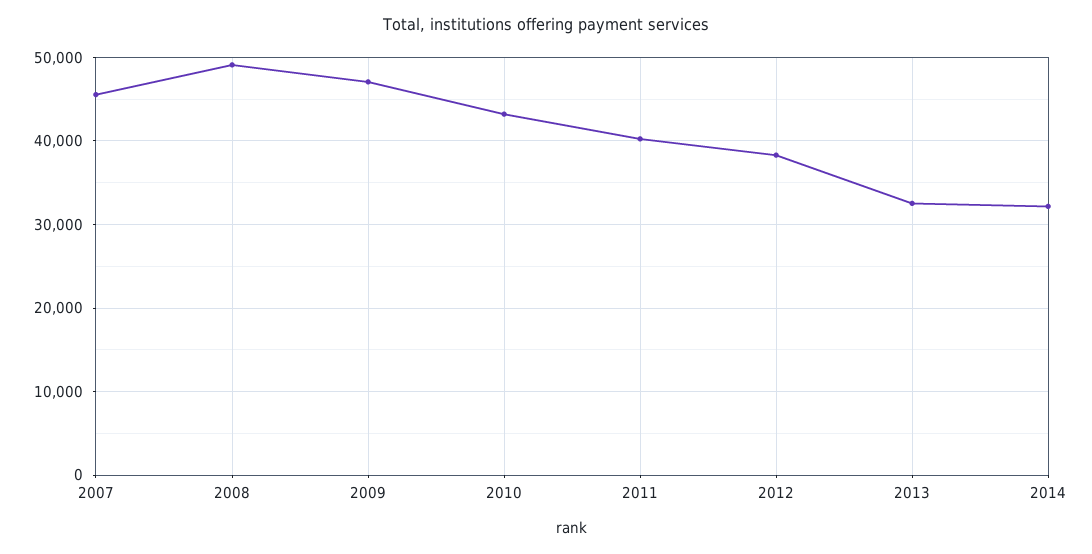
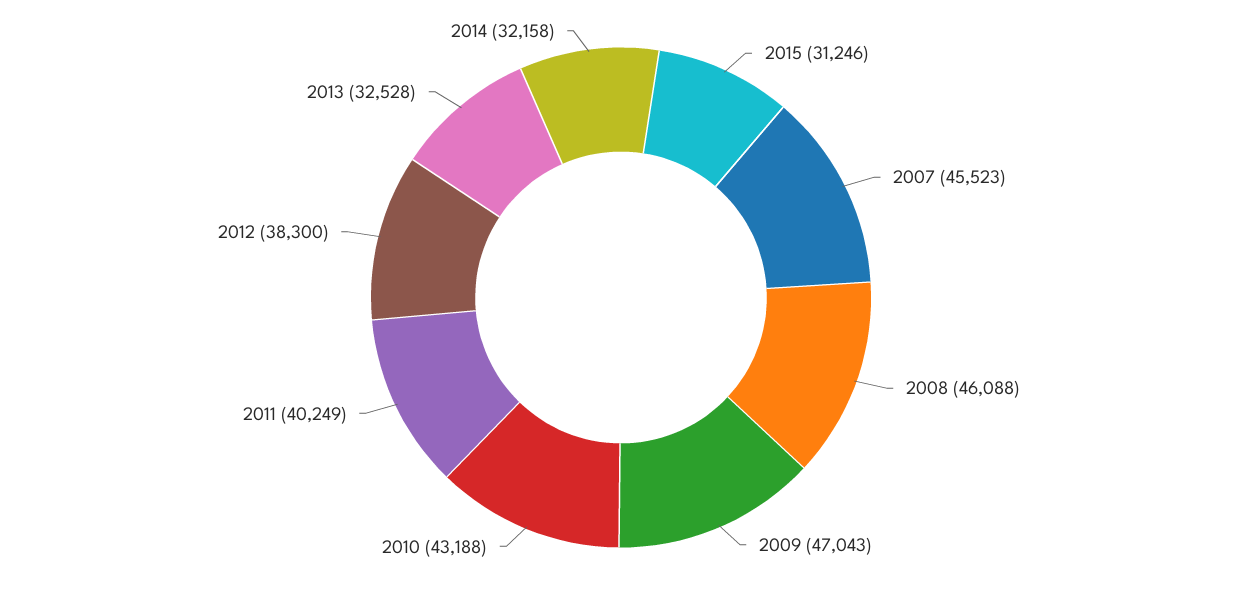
2008: 49000 -> 46088
2015: none -> 31246

